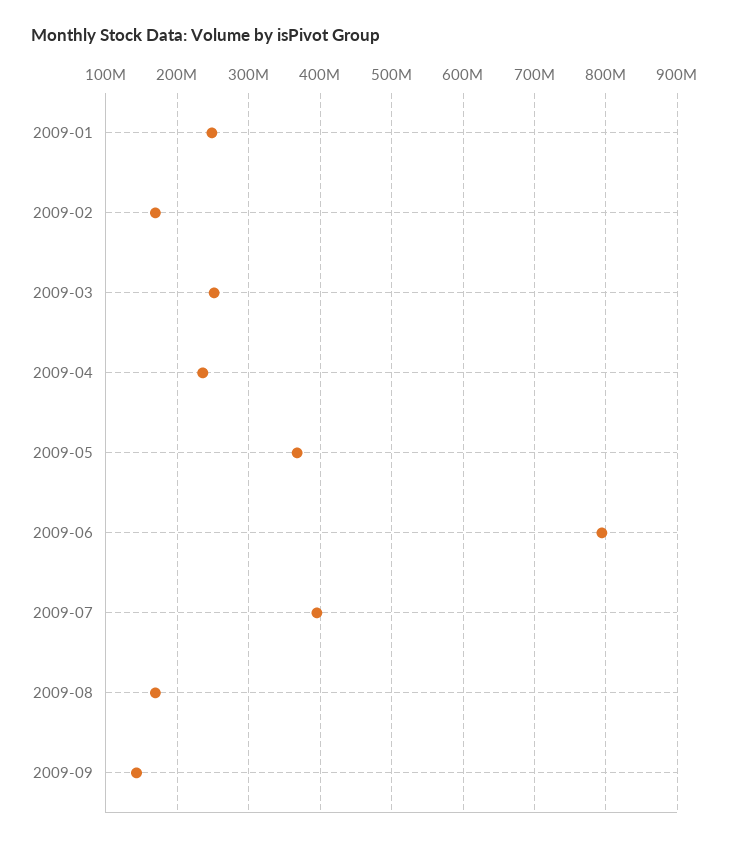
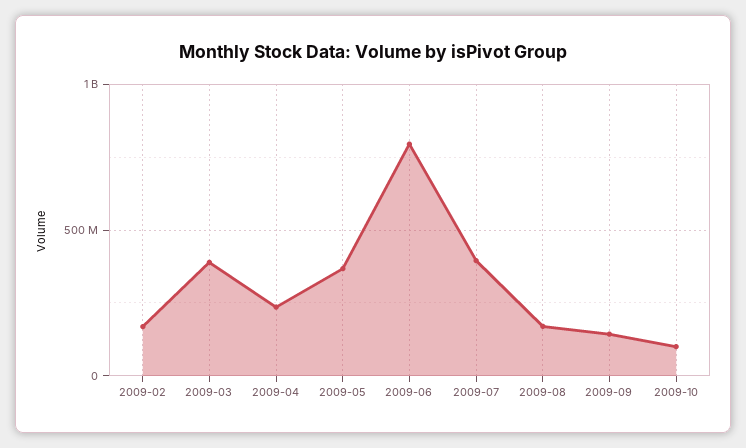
2009-01: 250000000 -> none
2009-03: 250000000 -> 400000000
2009-10: none -> 100000000

